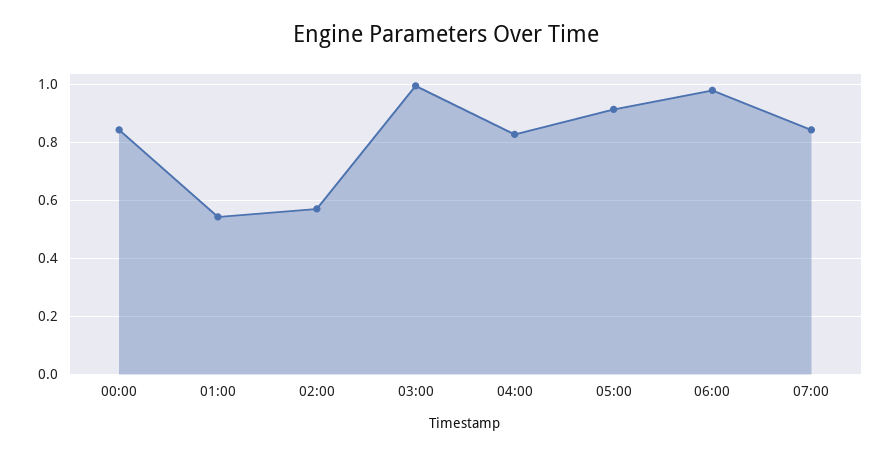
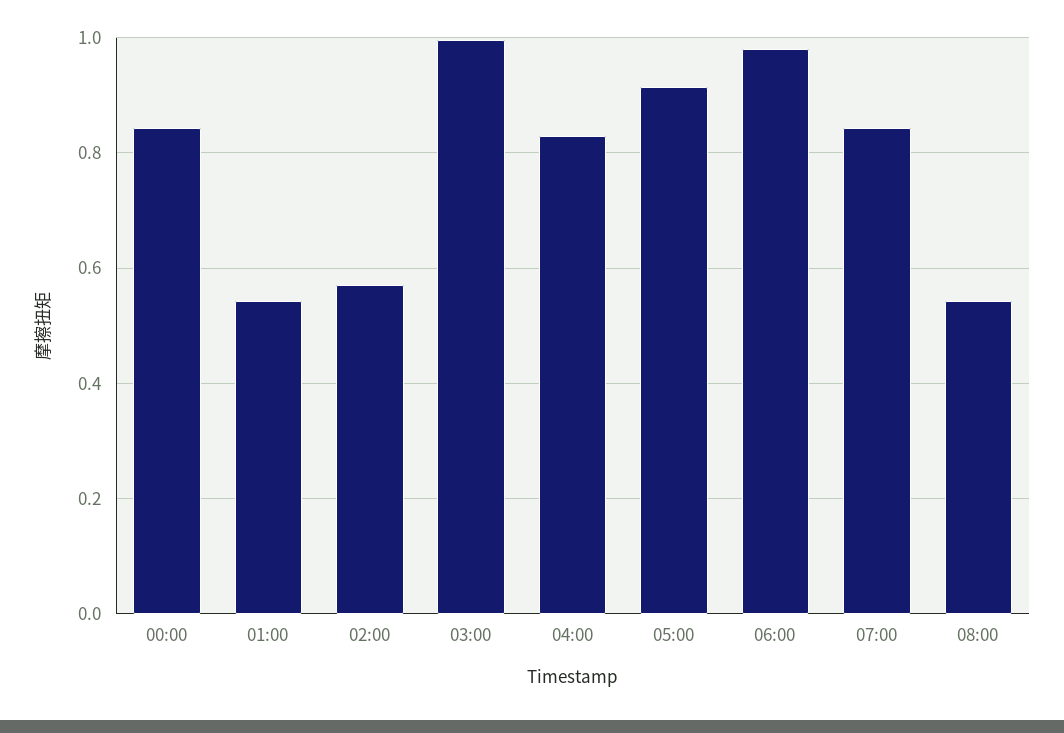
08:00: none -> 0.54

